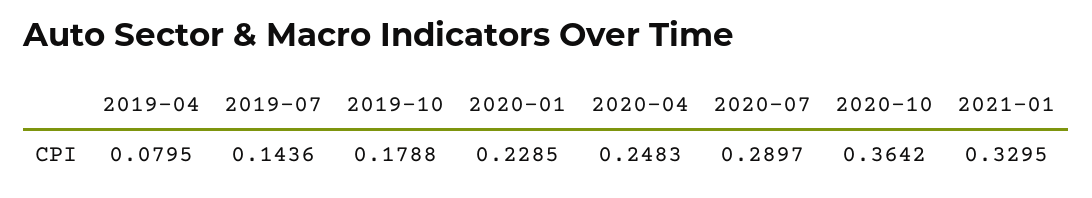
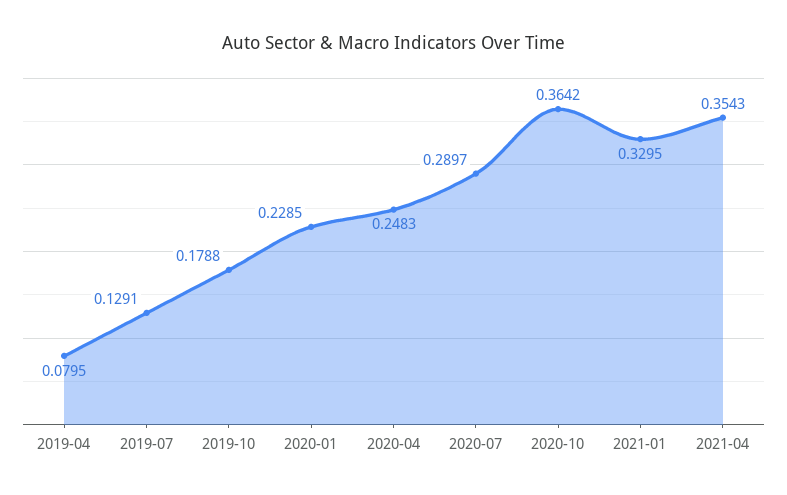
2019-07: 0.1436 -> 0.1291
2021-04: none -> 0.3543

